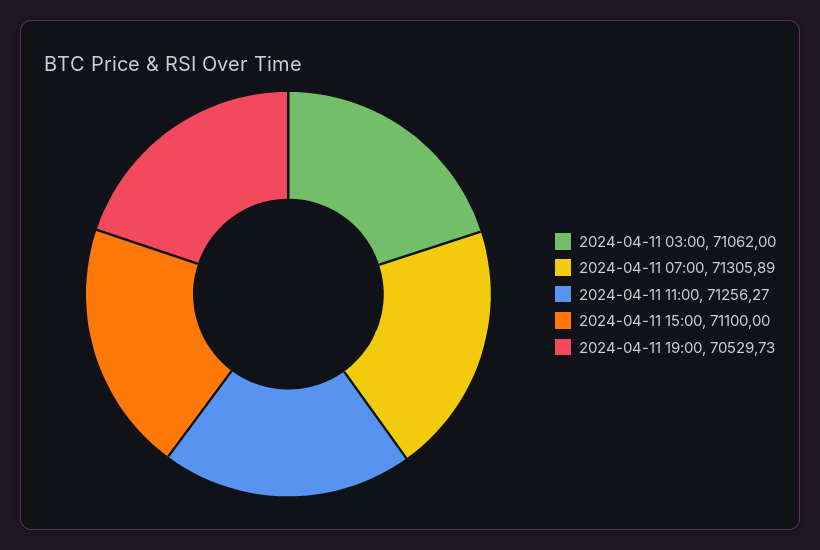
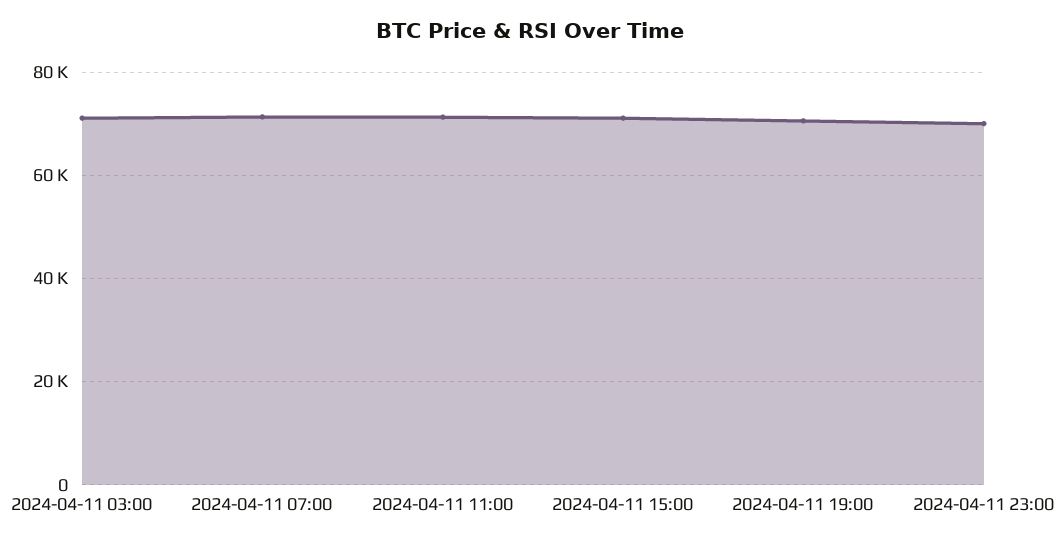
2024-04-11 23:00: none -> 70000

